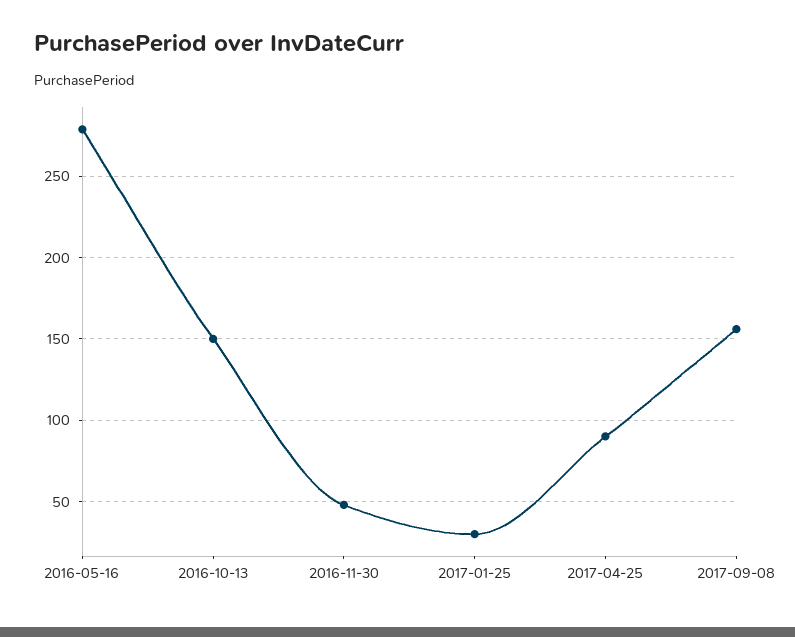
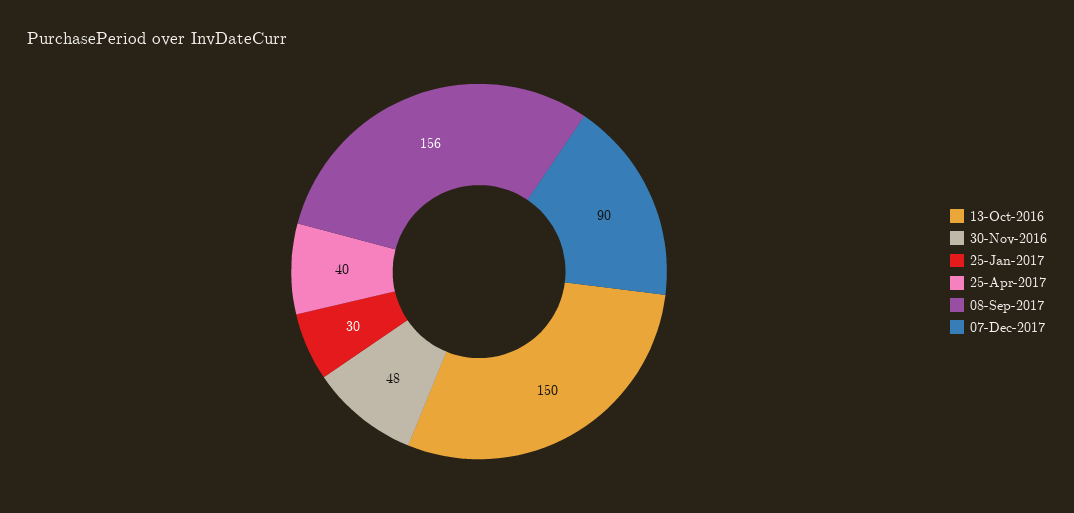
2016-05-16: 280 -> none
2017-04-25: 90 -> 40
07-Dec-2017: none -> 90

